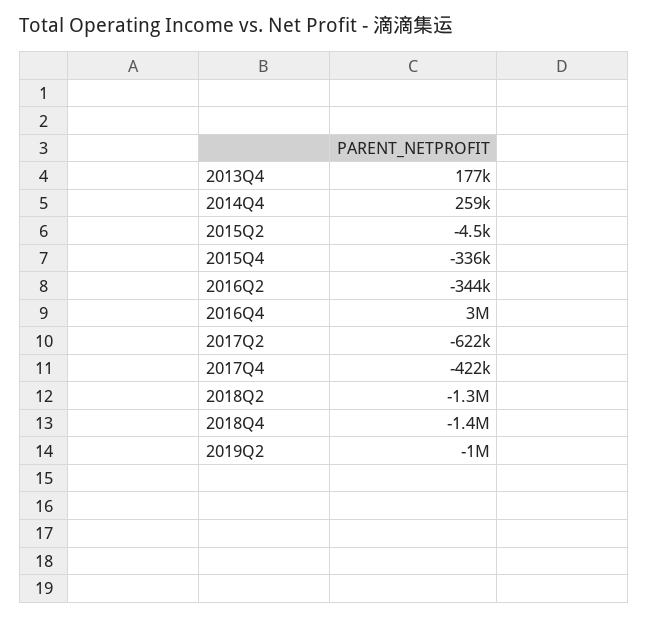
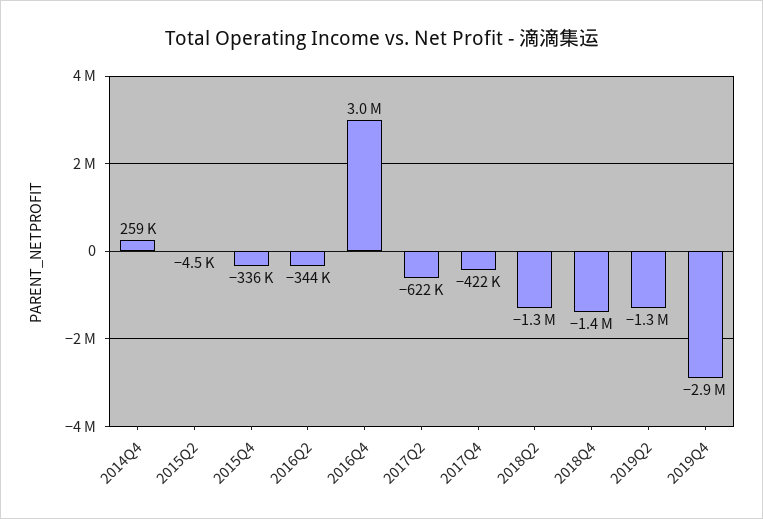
2013Q4: 177000 -> none
2019Q2: -1000000 -> -1300000
2019Q4: none -> -2900000

